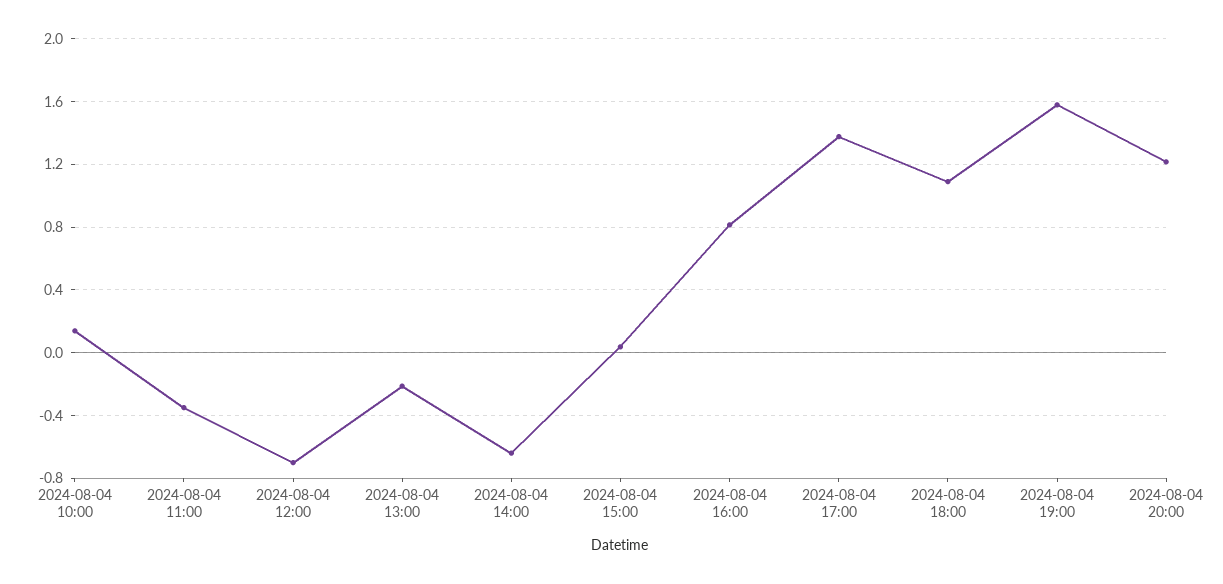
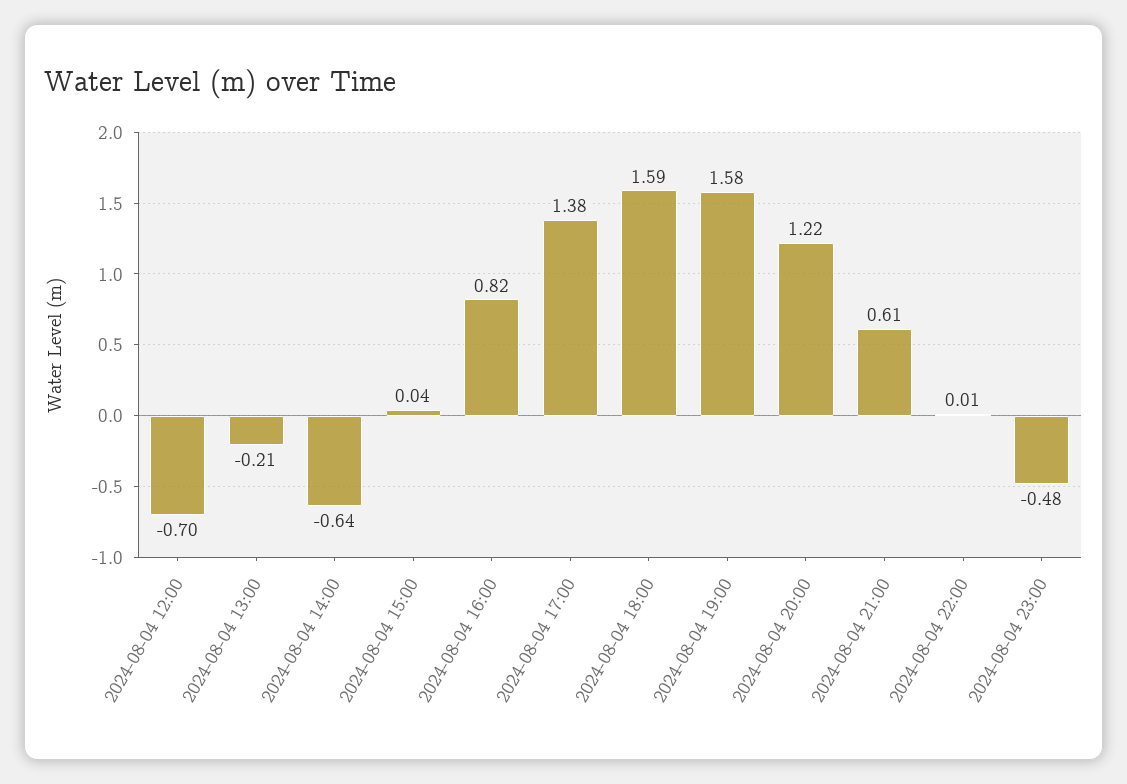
2024-08-04 10:00: 0.15 -> none
2024-08-04 11:00: -0.35 -> none
2024-08-04 18:00: 1.1 -> 1.59
2024-08-04 21:00: none -> 0.61
2024-08-04 22:00: none -> 0.01
2024-08-04 23:00: none -> -0.48

